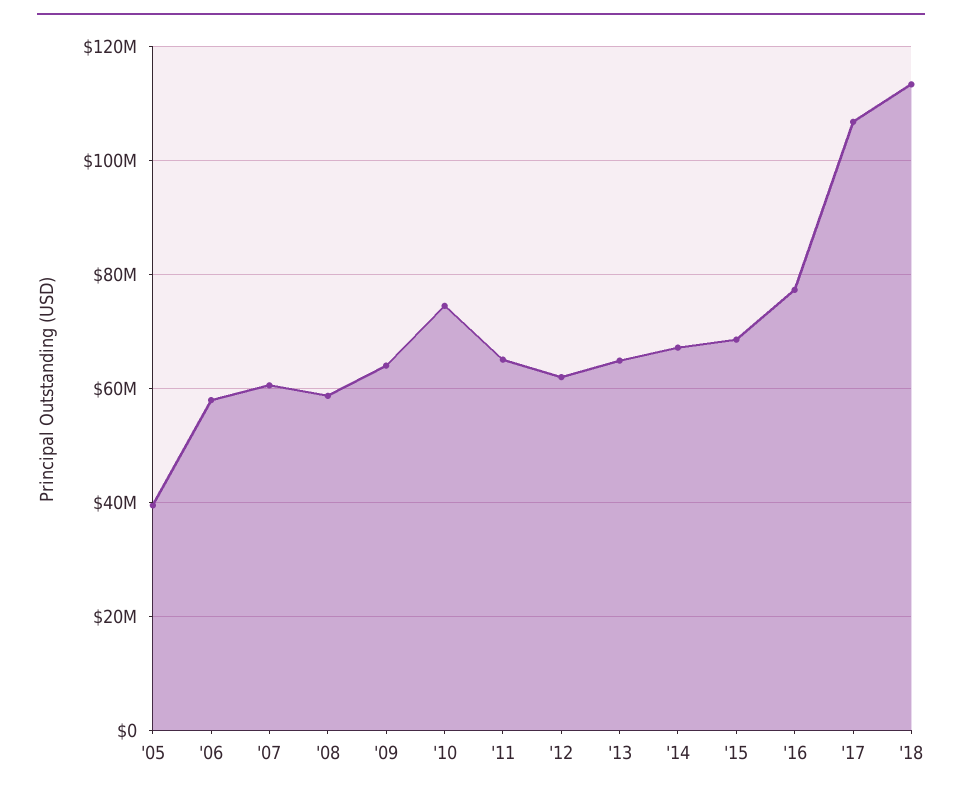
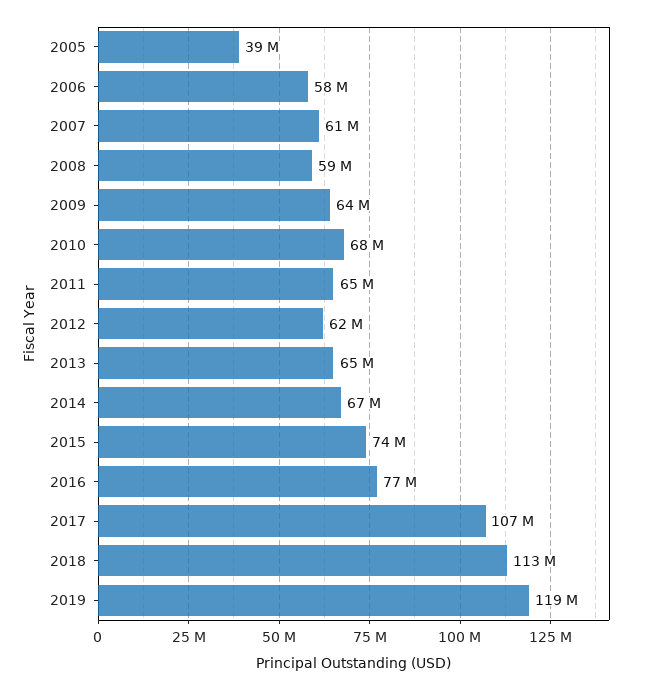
'10: 74000000 -> 68000000
'15: 68000000 -> 74000000
2019: none -> 119000000

